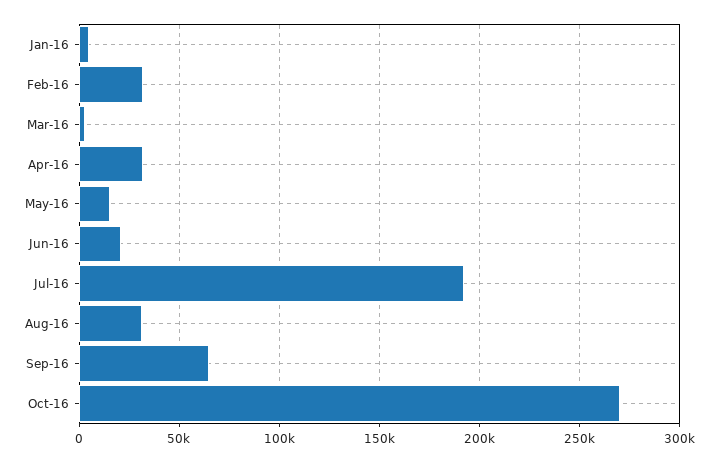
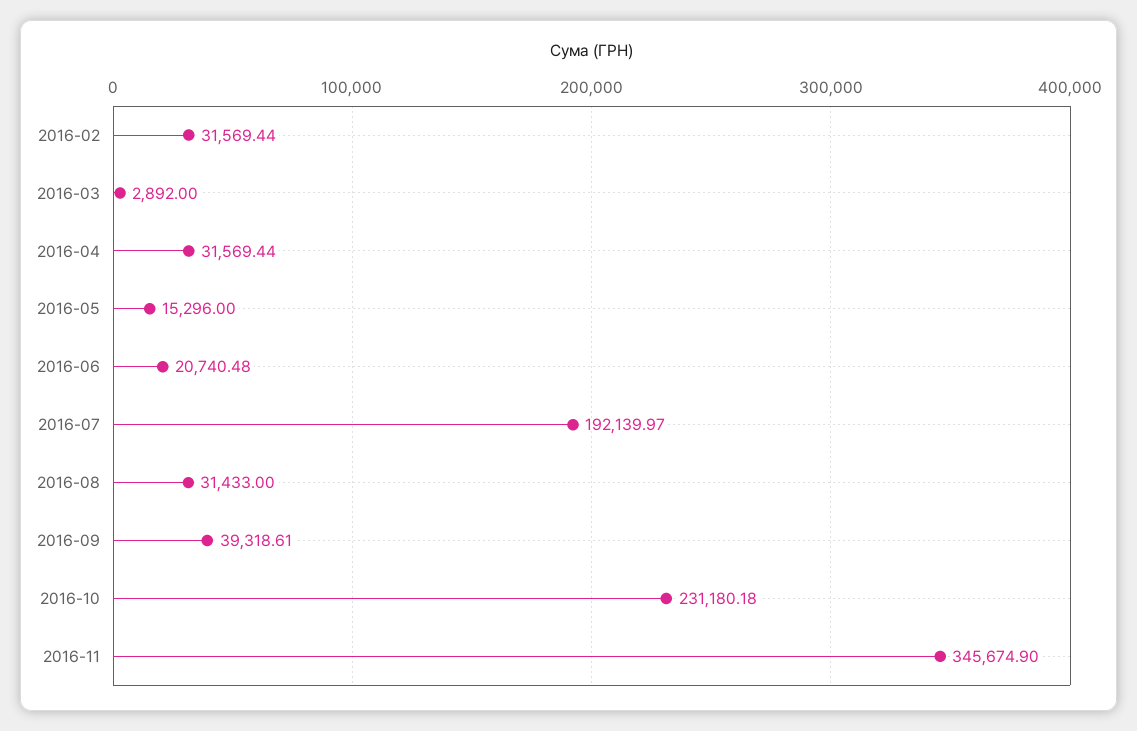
Jan-16: 5000 -> none
Sep-16: 65000 -> 39318.61
Oct-16: 270000 -> 231180.18
2016-11: none -> 345674.9

